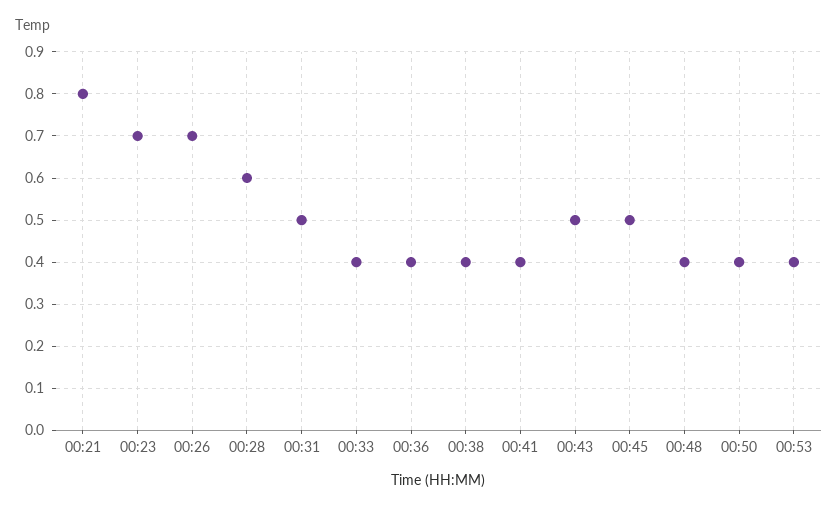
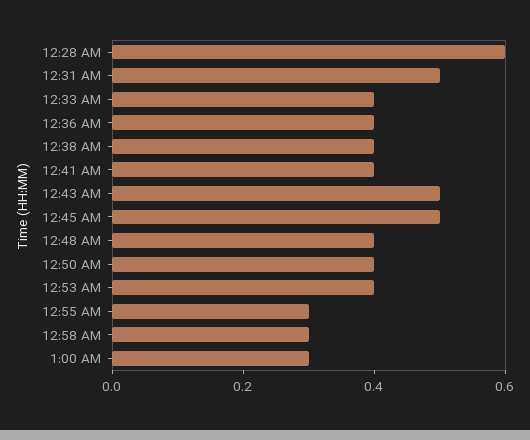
00:21: 0.8 -> none
00:23: 0.7 -> none
00:26: 0.7 -> none
12:55 AM: none -> 0.3
12:58 AM: none -> 0.3
1:00 AM: none -> 0.3

